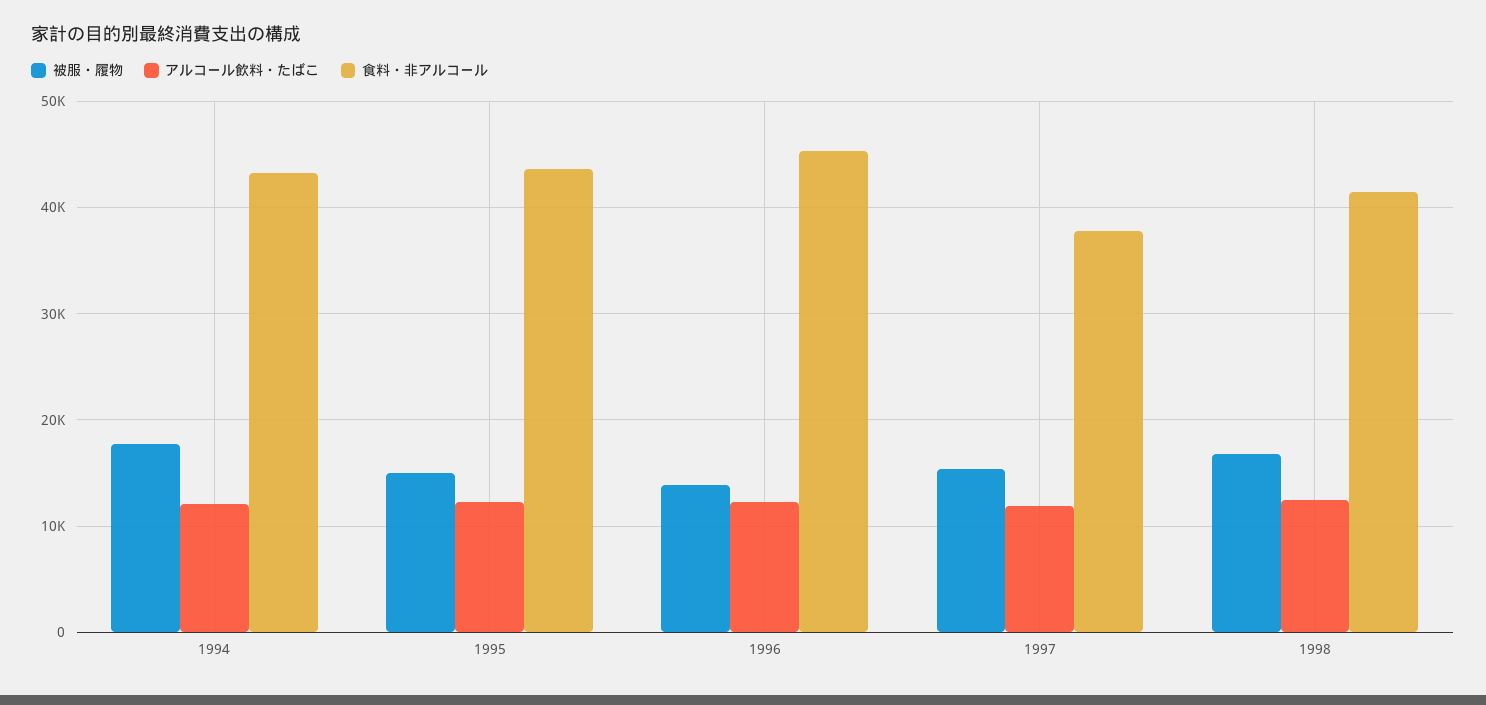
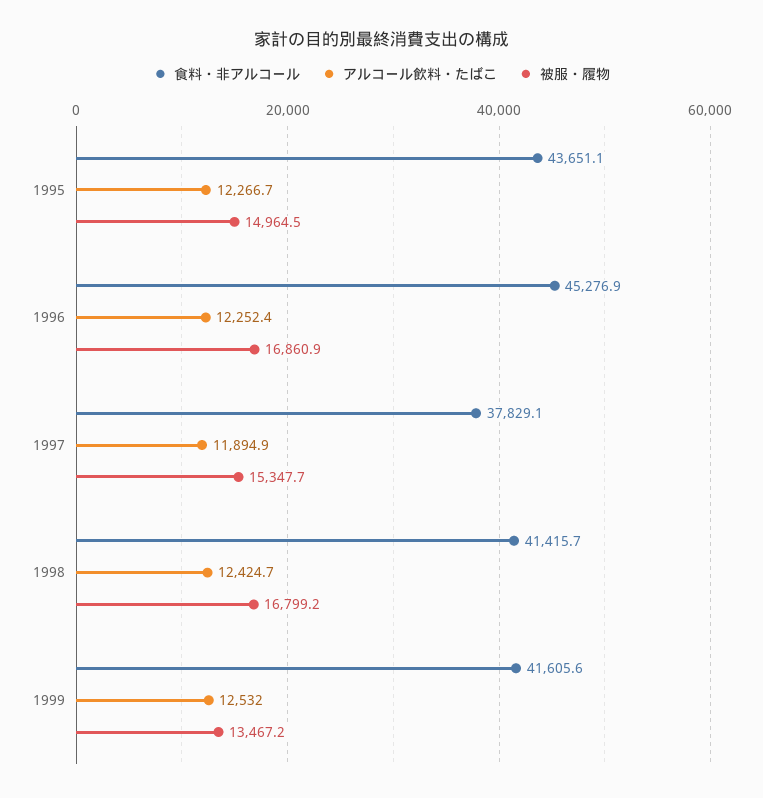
被服・履物, 1994: 18000 -> none
アルコール飲料・たばこ, 1994: 12000 -> none
食料・非アルコール, 1994: 43000 -> none
被服・履物, 1996: 14000 -> 16860.9
食料・非アルコール, 1999: none -> 41605.6
アルコール飲料・たばこ, 1999: none -> 12532
被服・履物, 1999: none -> 13467.2

